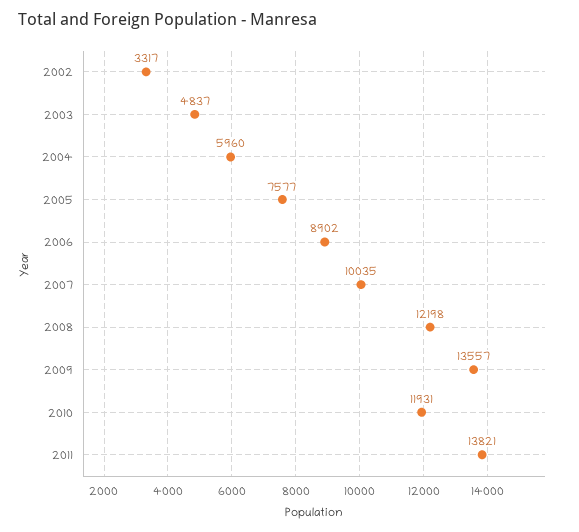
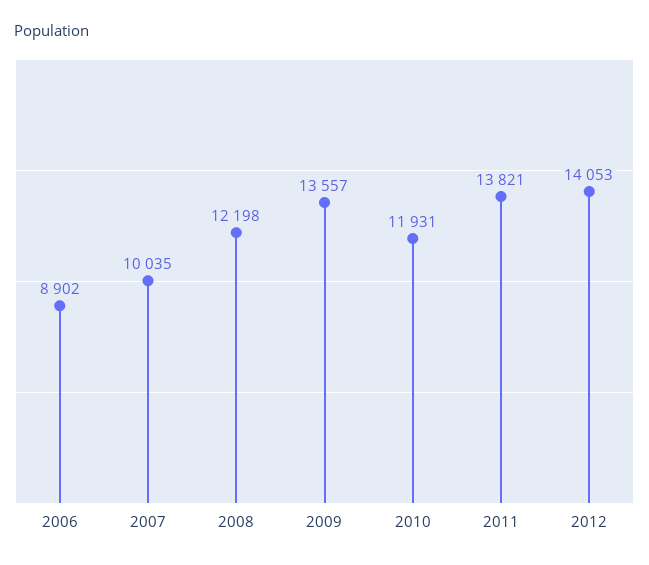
2002: 3317 -> none
2003: 4837 -> none
2004: 5960 -> none
2005: 7577 -> none
2012: none -> 14053

